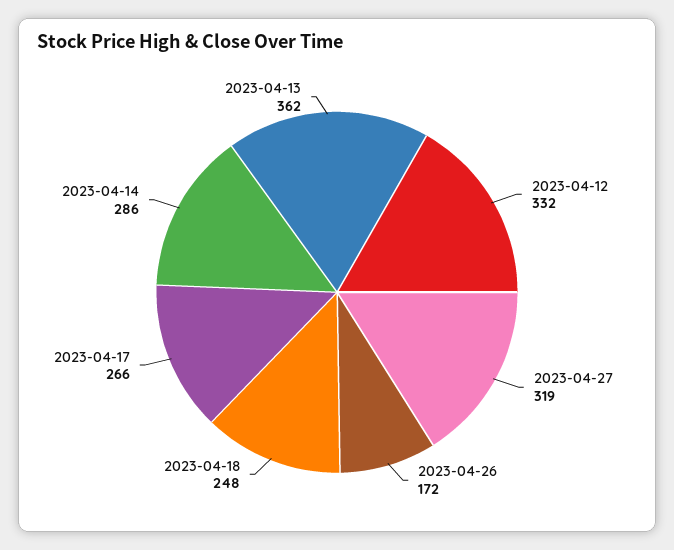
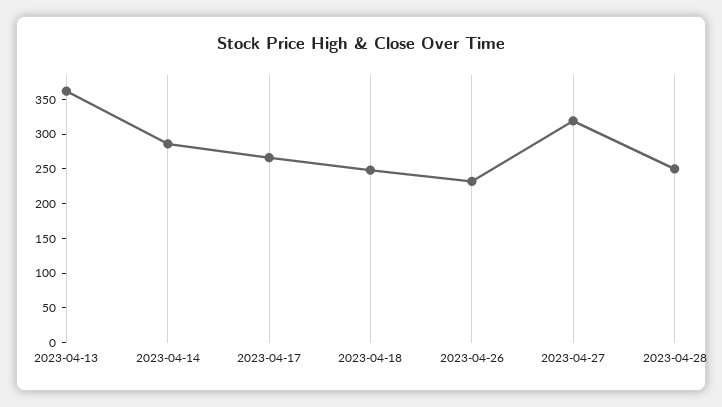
2023-04-12: 332 -> none
2023-04-26: 172 -> 225
2023-04-28: none -> 250

